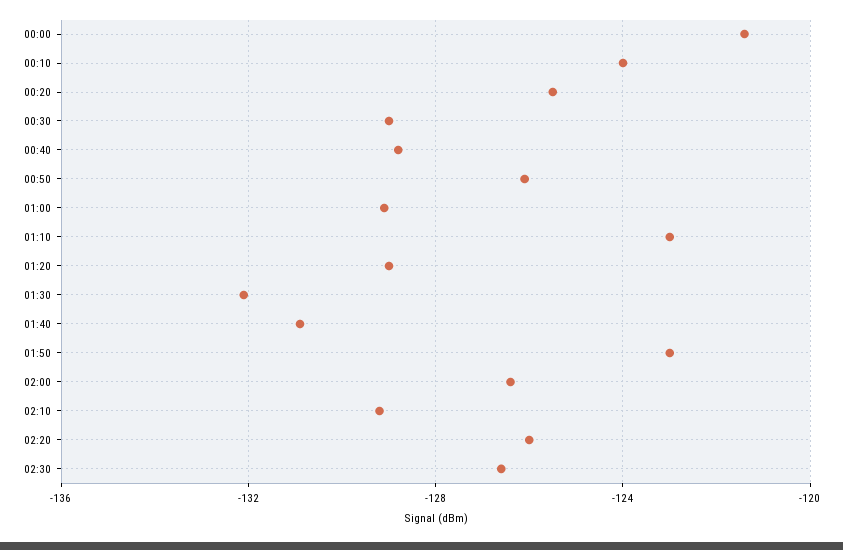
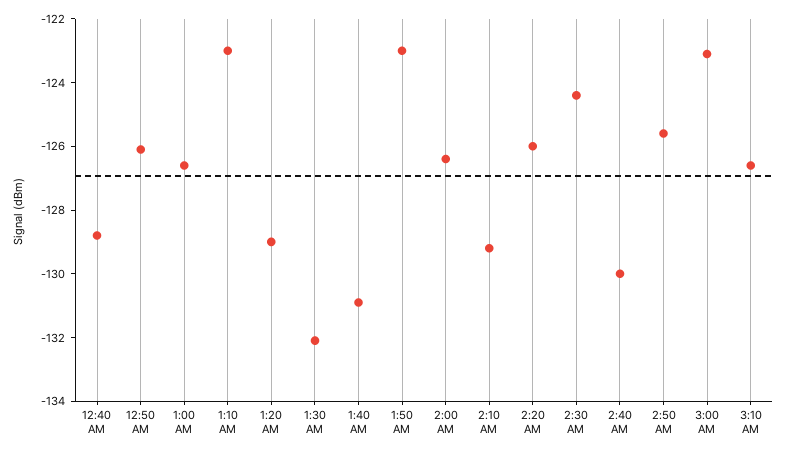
00:00: -121.5 -> none
00:10: -124 -> none
00:20: -125.5 -> none
00:30: -129 -> none
01:00: -129 -> -126.5
02:30: -126.5 -> -124.5
2:40 AM: none -> -130
2:50 AM: none -> -125.5
3:00 AM: none -> -123
3:10 AM: none -> -126.5

